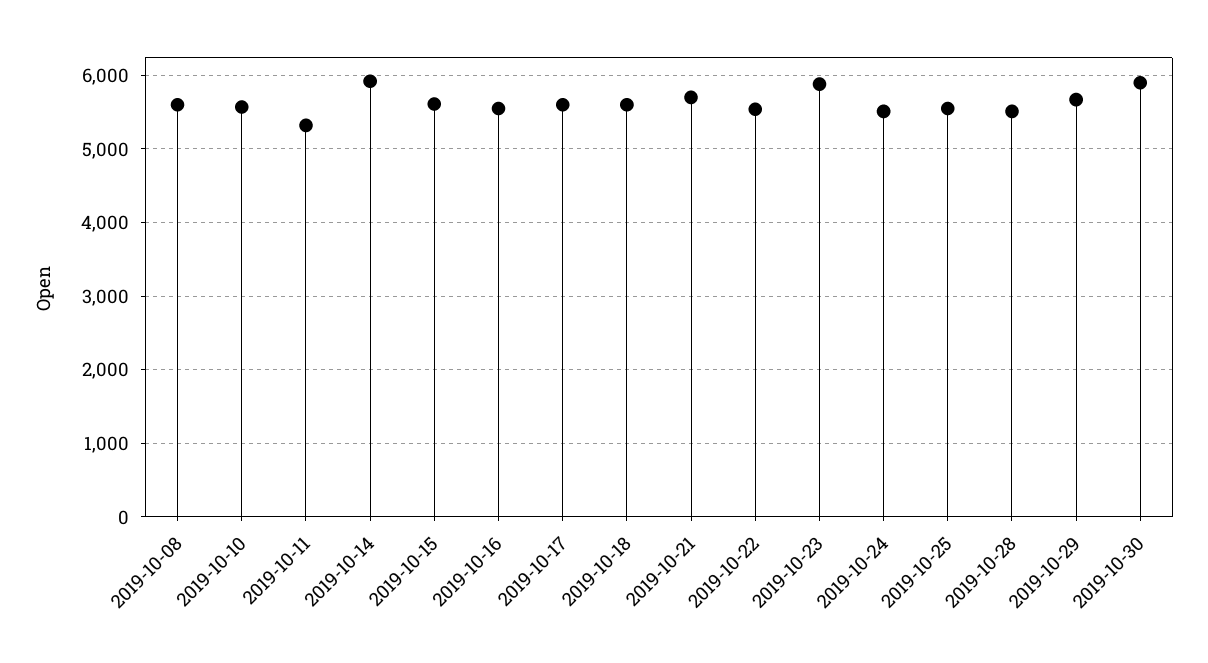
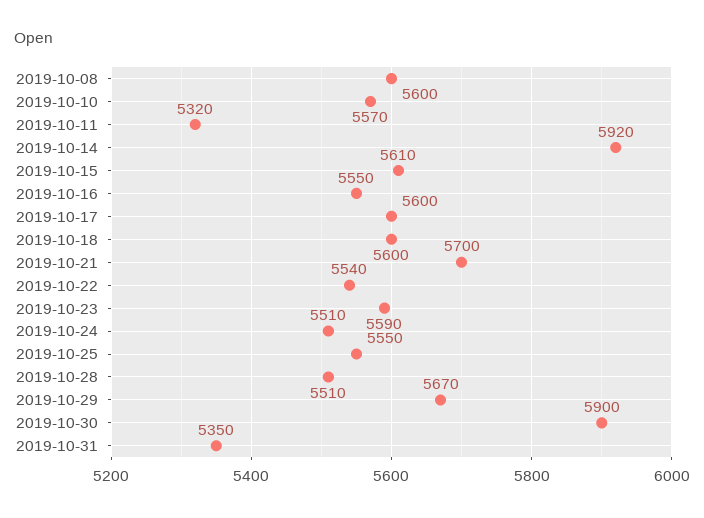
2019-10-23: 5900 -> 5590
2019-10-31: none -> 5350

